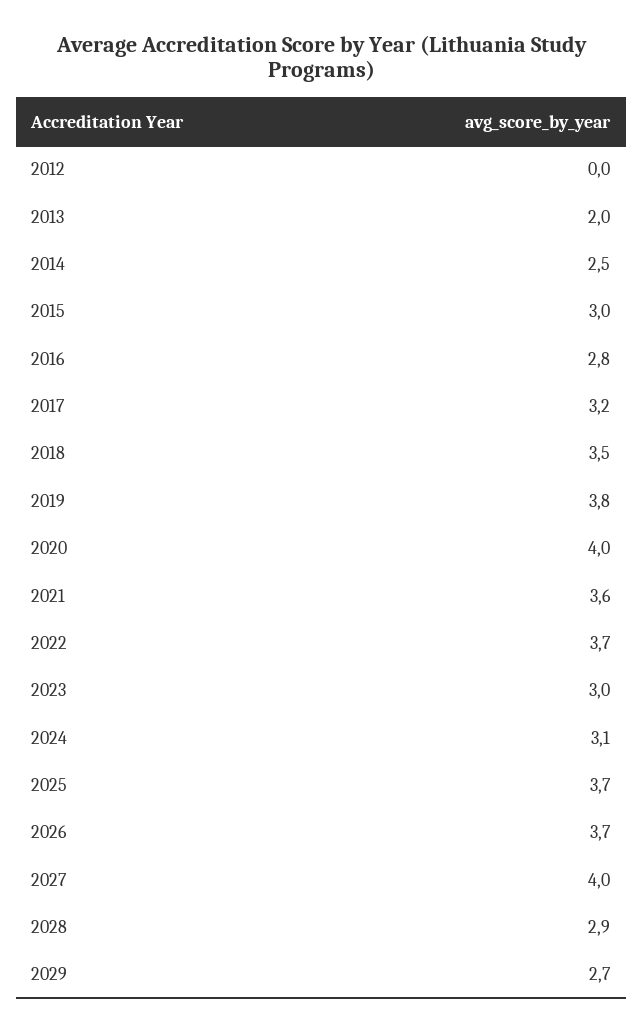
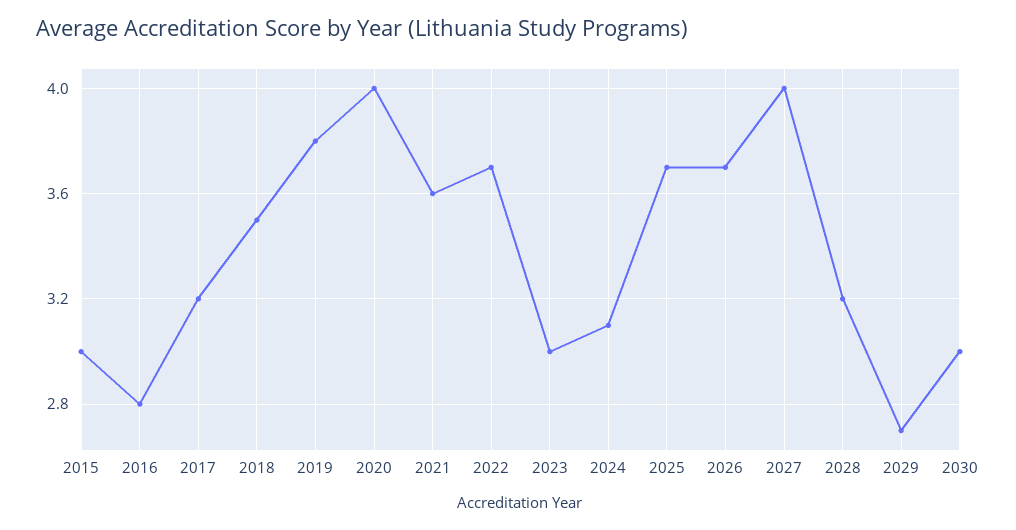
2012: 0 -> none
2013: 2 -> none
2014: 2.5 -> none
2028: 2.9 -> 3.2
2030: none -> 3

